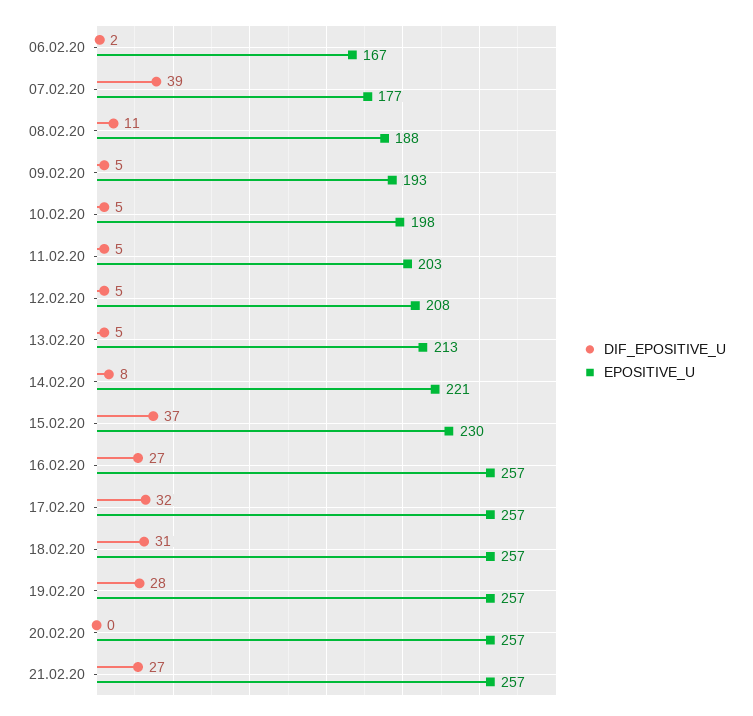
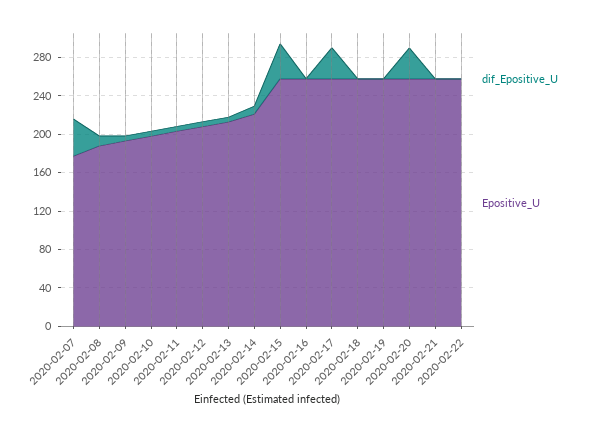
DIF_EPOSITIVE_U, 06.02.20: 2 -> none
EPOSITIVE_U, 06.02.20: 167 -> none
EPOSITIVE_U, 15.02.20: 230 -> 260
DIF_EPOSITIVE_U, 16.02.20: 27 -> 0
DIF_EPOSITIVE_U, 18.02.20: 31 -> 0
DIF_EPOSITIVE_U, 19.02.20: 28 -> 0
DIF_EPOSITIVE_U, 20.02.20: 0 -> 30
DIF_EPOSITIVE_U, 21.02.20: 27 -> 0
DIF_EPOSITIVE_U, 2020-02-22: none -> 0
EPOSITIVE_U, 2020-02-22: none -> 260

